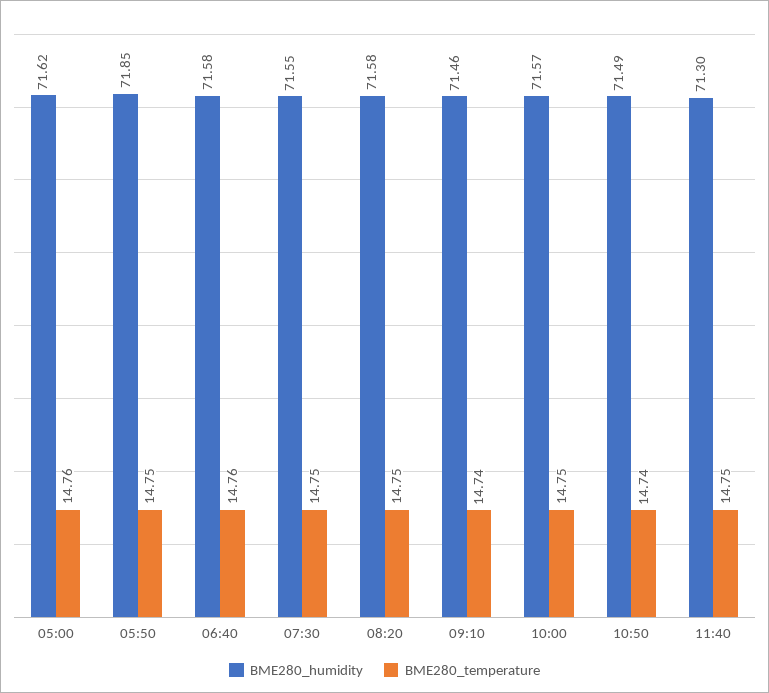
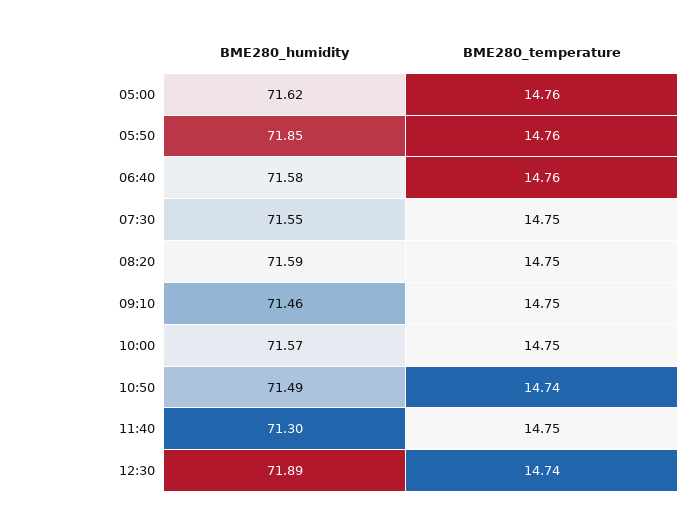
BME280_temperature, 05:50: 14.75 -> 14.76
BME280_humidity, 08:20: 71.58 -> 71.59
BME280_temperature, 09:10: 14.74 -> 14.75
BME280_humidity, 12:30: none -> 71.89
BME280_temperature, 12:30: none -> 14.74

